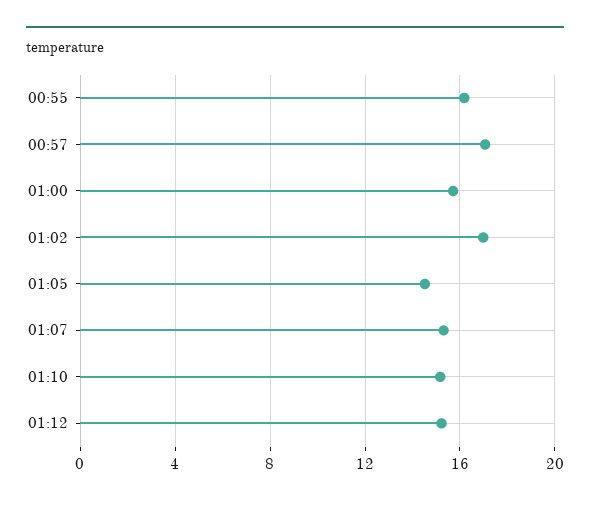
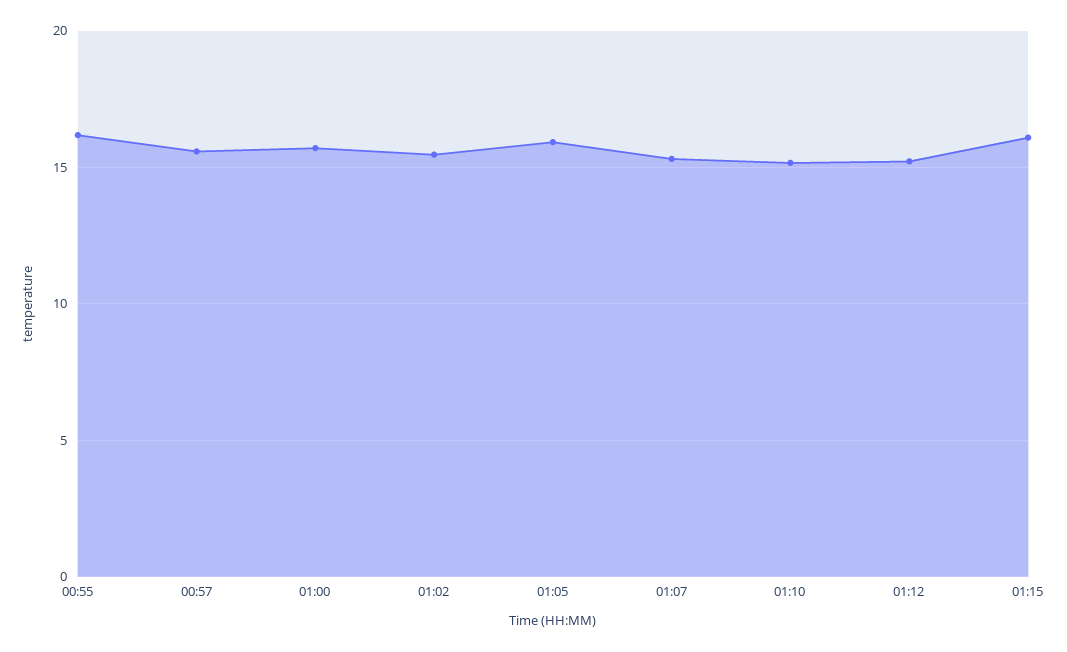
00:57: 17 -> 15.5
01:02: 17 -> 15.5
01:05: 14.5 -> 16
01:15: none -> 16

